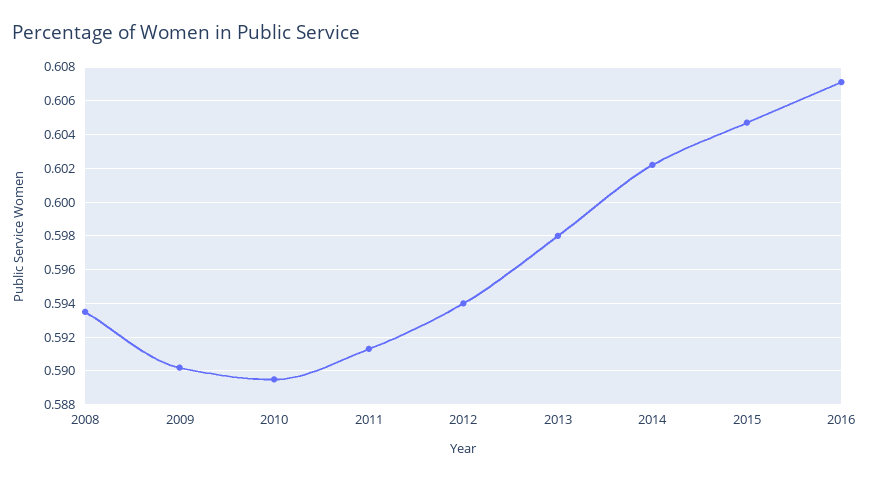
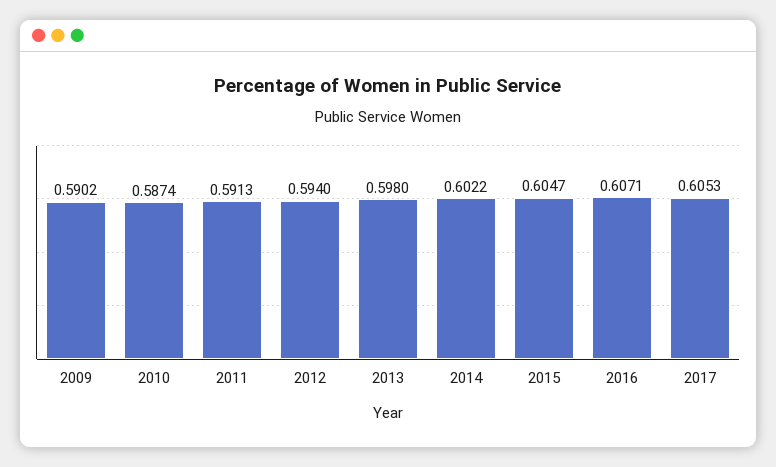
2008: 0.5935 -> none
2010: 0.5895 -> 0.5874
2017: none -> 0.6053

